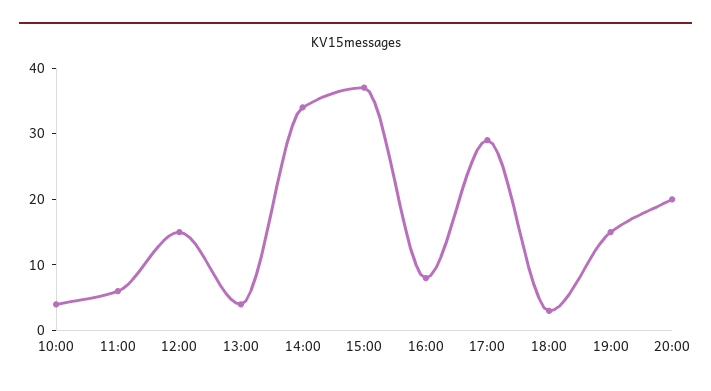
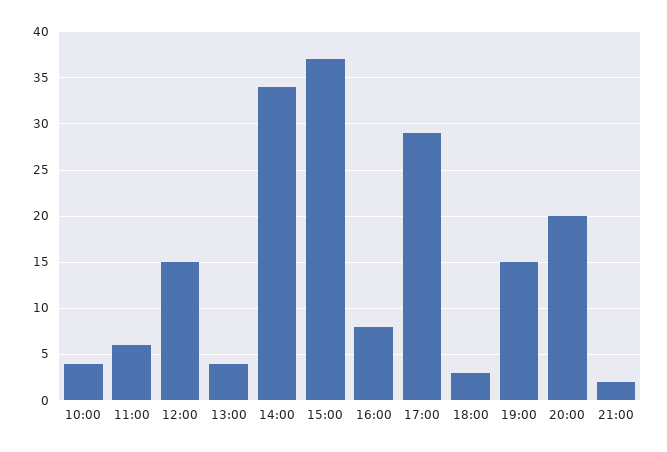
21:00: none -> 2

